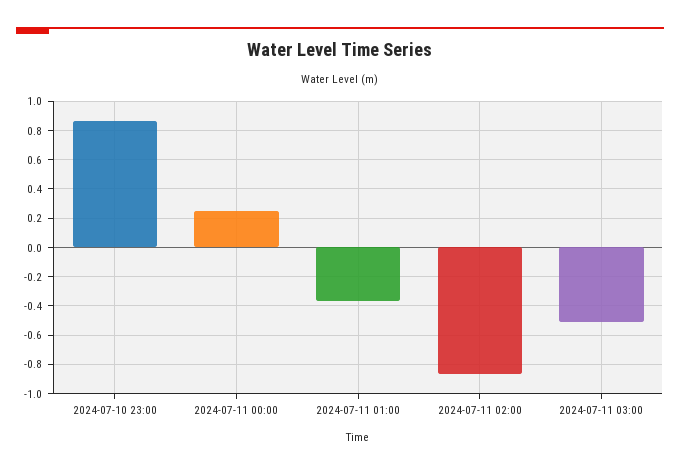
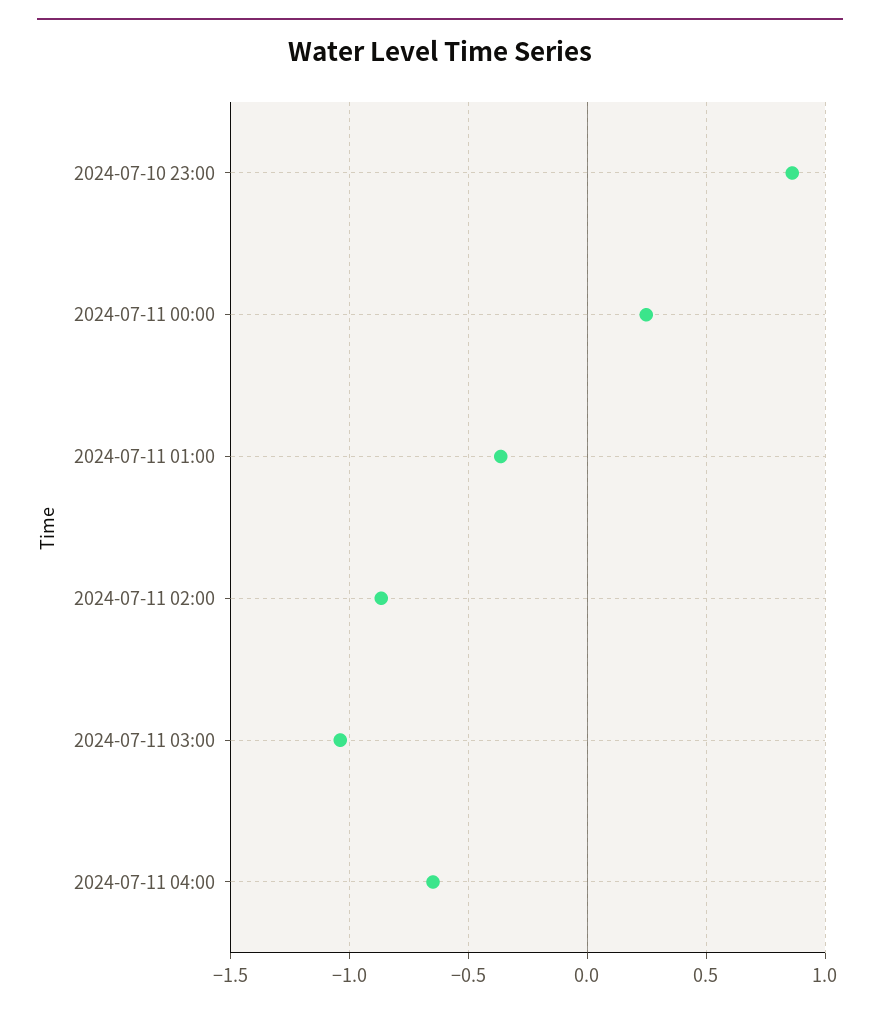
2024-07-11 03:00: -0.5 -> -1.05
2024-07-11 04:00: none -> -0.65

